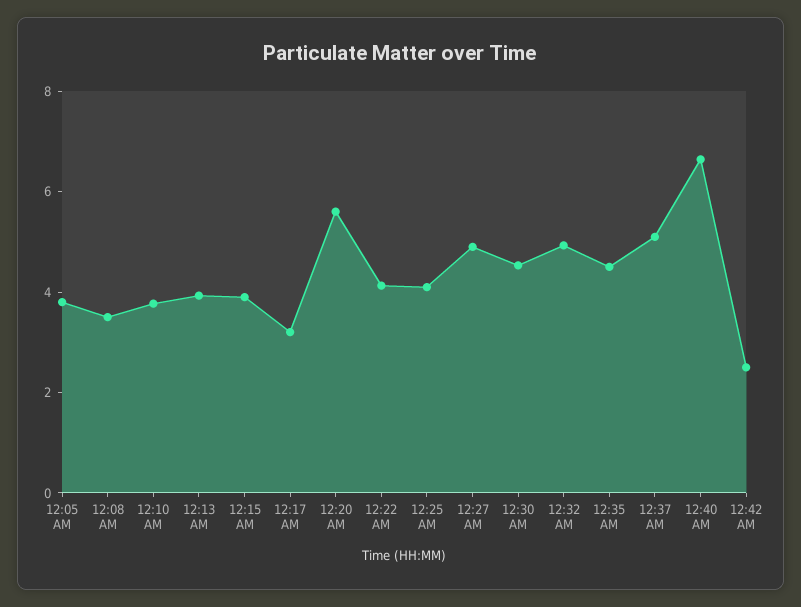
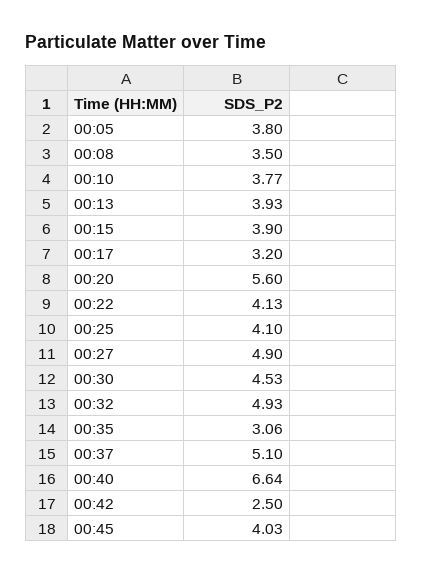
12:35 AM: 4.5 -> 3.06
00:45: none -> 4.03

